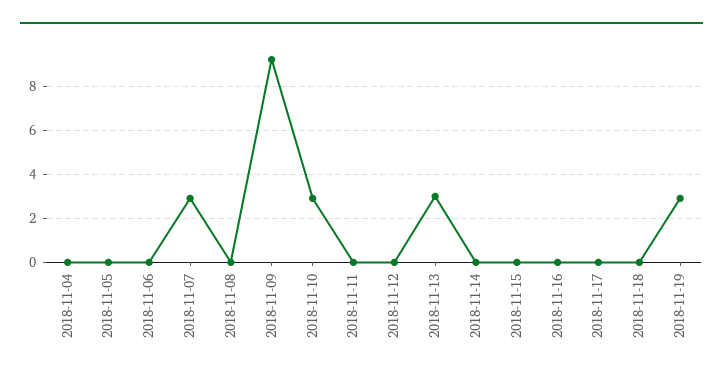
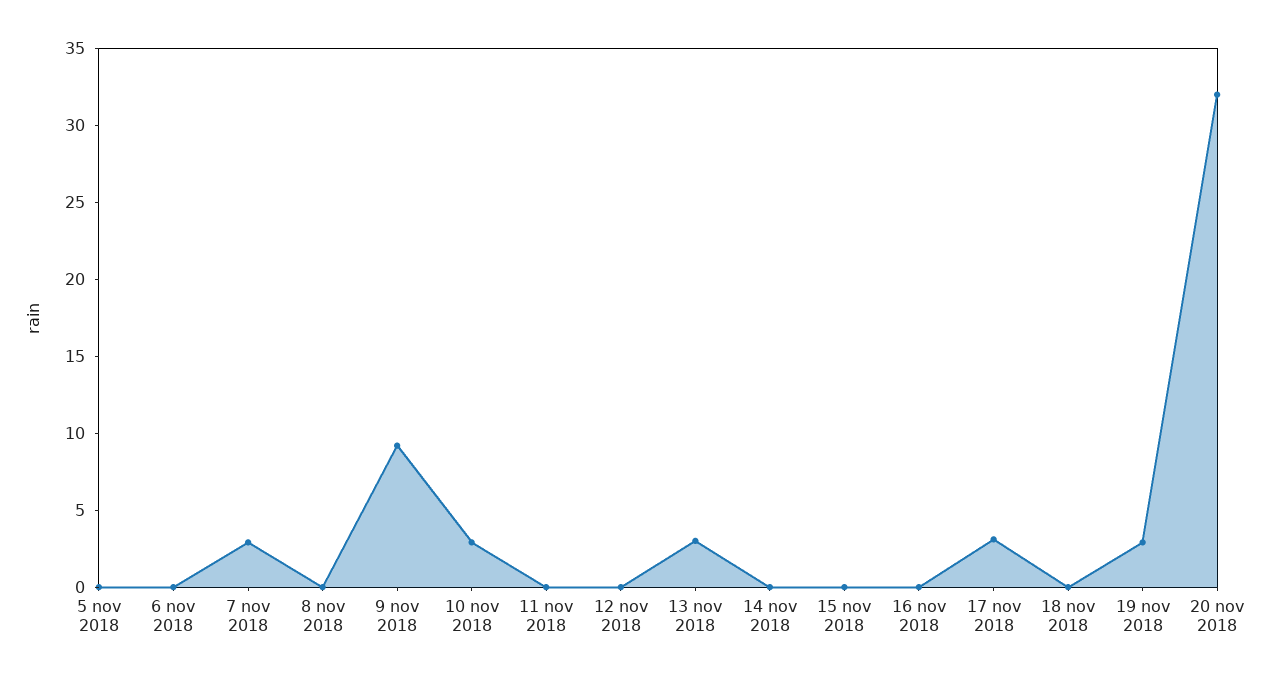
2018-11-04: 0 -> none
2018-11-17: 0 -> 3
20 nov 2018: none -> 32

